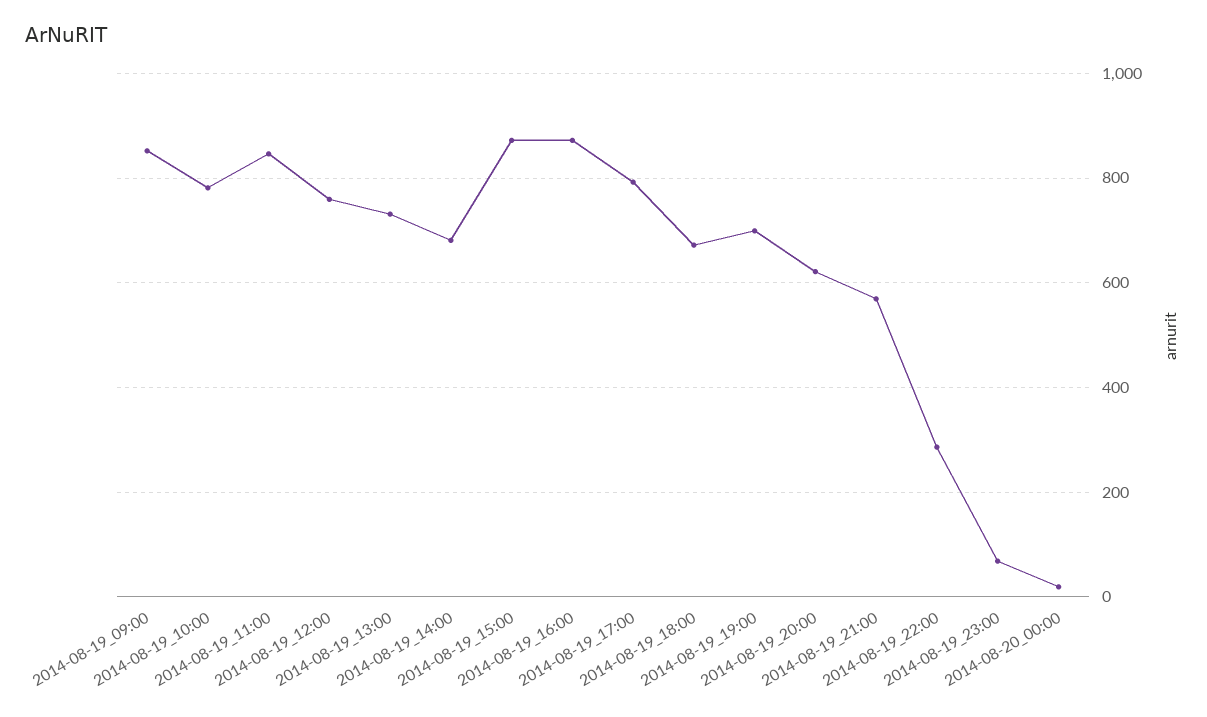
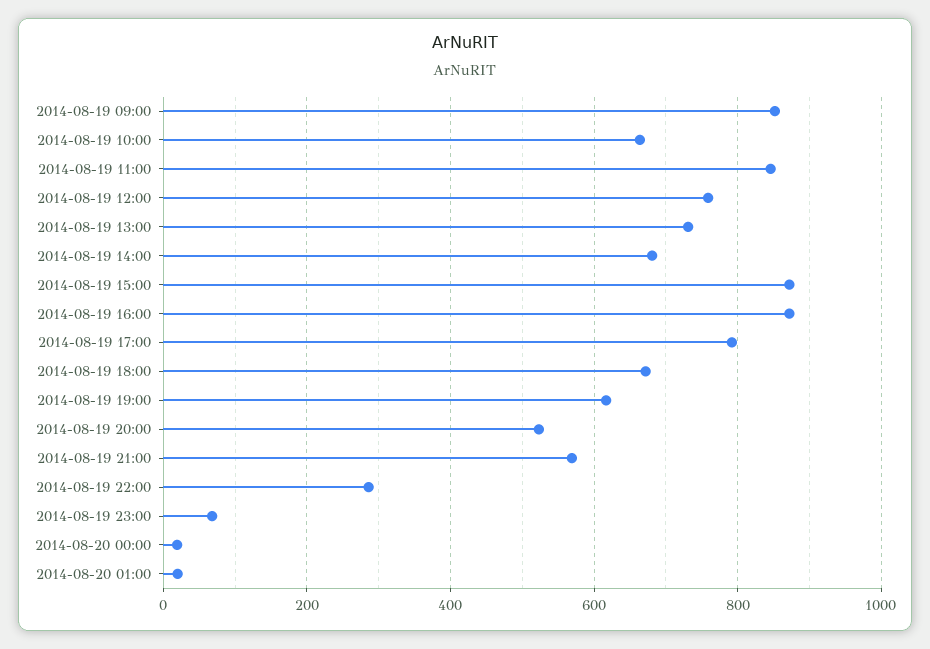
2014-08-19_10:00: 780 -> 660
2014-08-19_19:00: 700 -> 620
2014-08-19_20:00: 620 -> 520
2014-08-20 01:00: none -> 20

